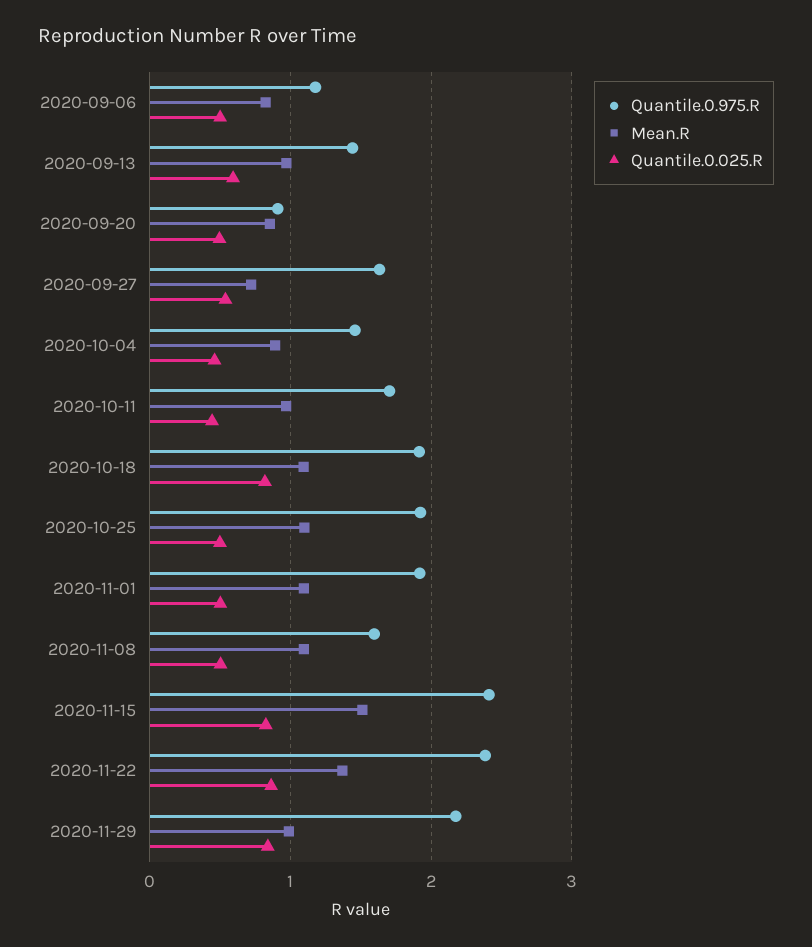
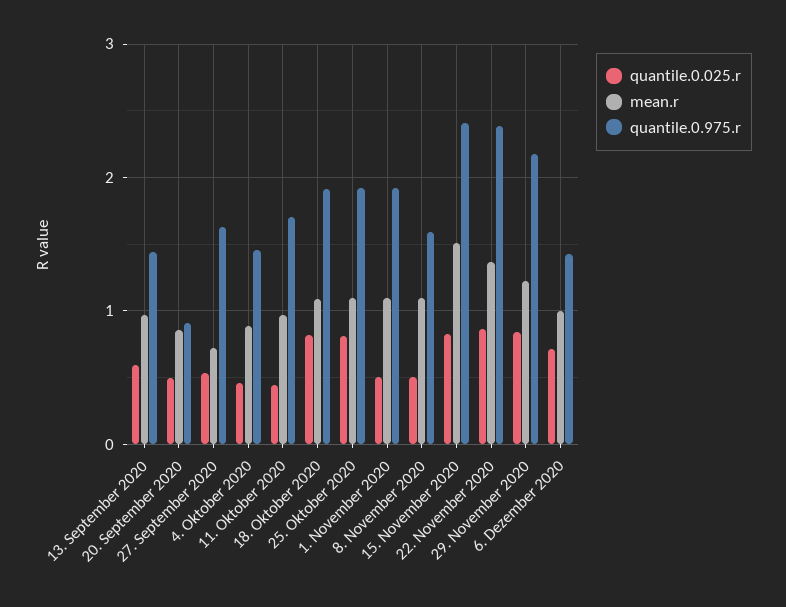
Quantile.0.975.R, 2020-09-06: 1.2 -> none
Mean.R, 2020-09-06: 0.8 -> none
Quantile.0.025.R, 2020-09-06: 0.5 -> none
Quantile.0.025.R, 2020-10-25: 0.5 -> 0.8
Mean.R, 2020-11-29: 1 -> 1.2
Quantile.0.025.R, 6. Dezember 2020: none -> 0.7
Mean.R, 6. Dezember 2020: none -> 1
Quantile.0.975.R, 6. Dezember 2020: none -> 1.4

